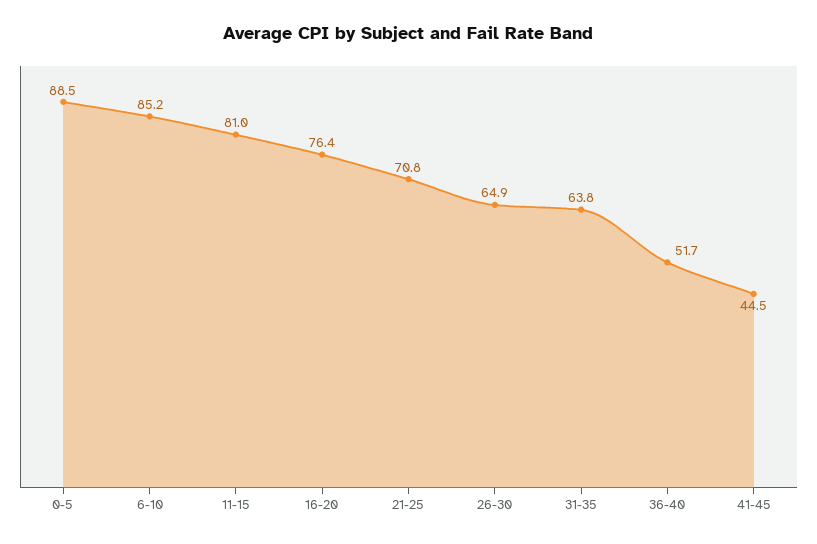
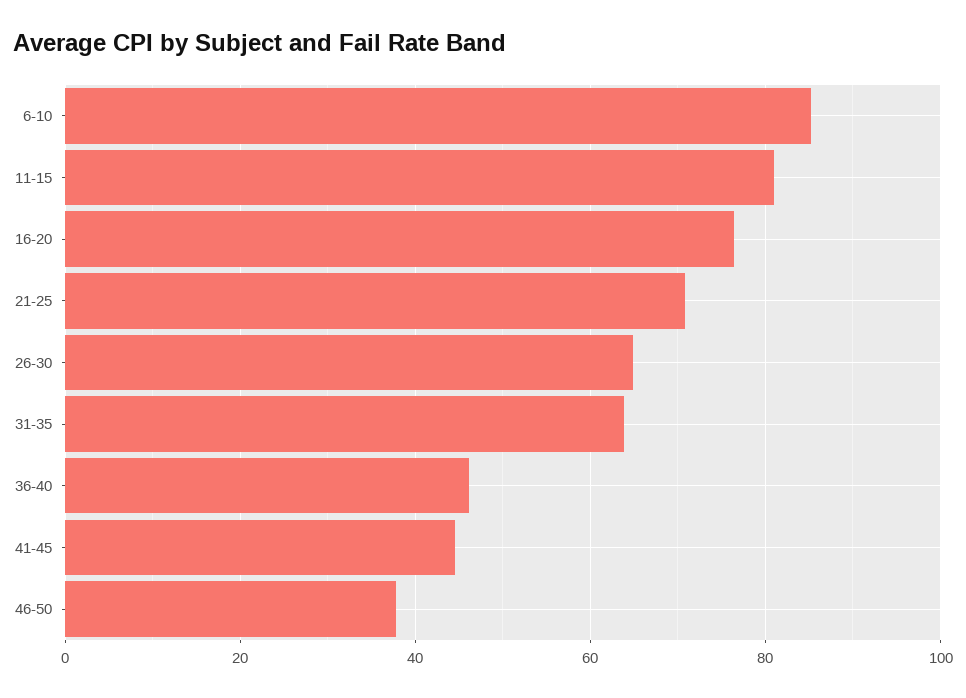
0-5: 88.5 -> none
36-40: 51.7 -> 46
46-50: none -> 38

